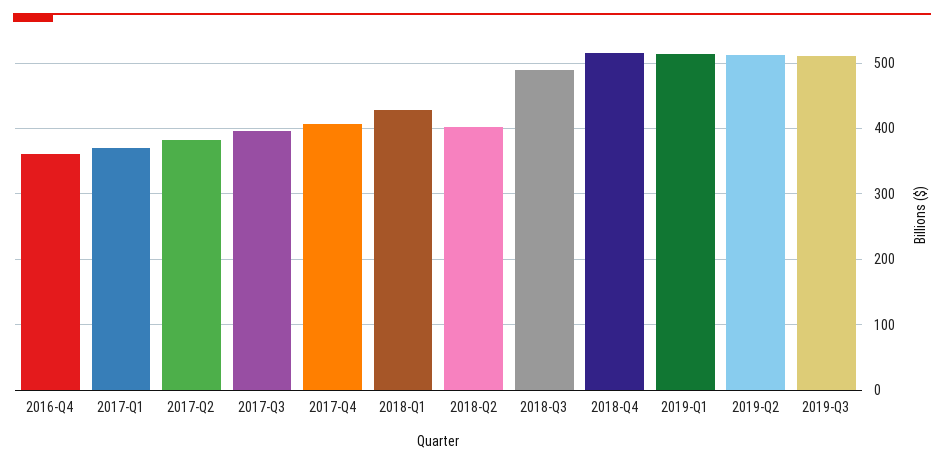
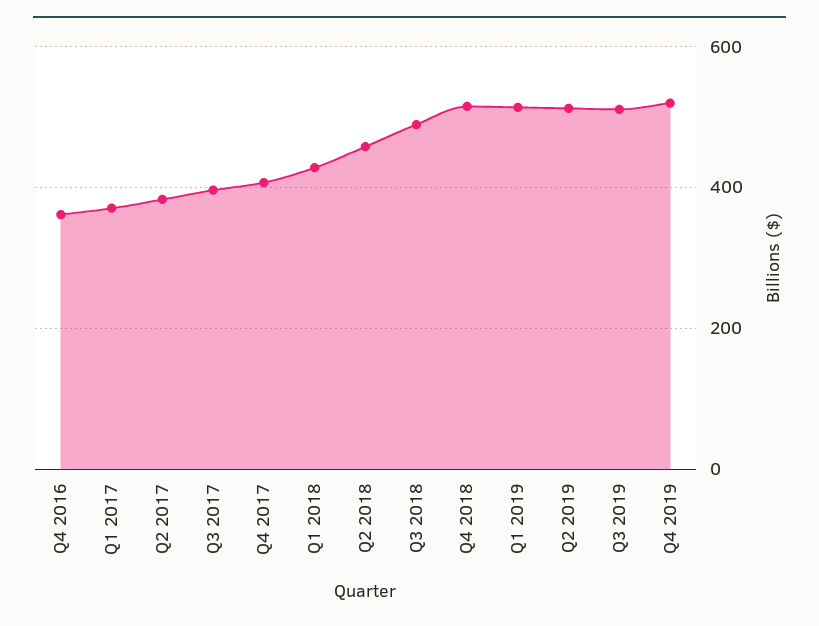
2018-Q2: 400 -> 460
Q4 2019: none -> 520

